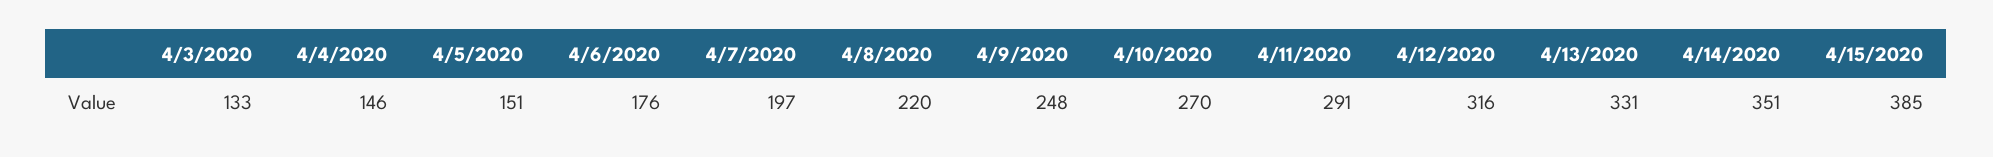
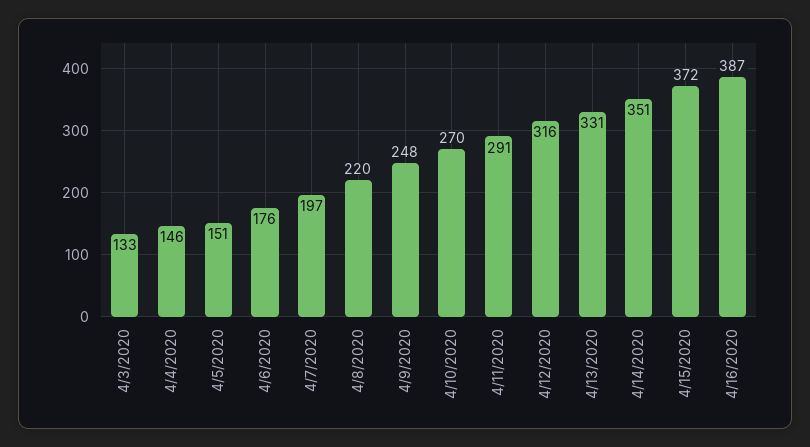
4/15/2020: 385 -> 372
4/16/2020: none -> 387

